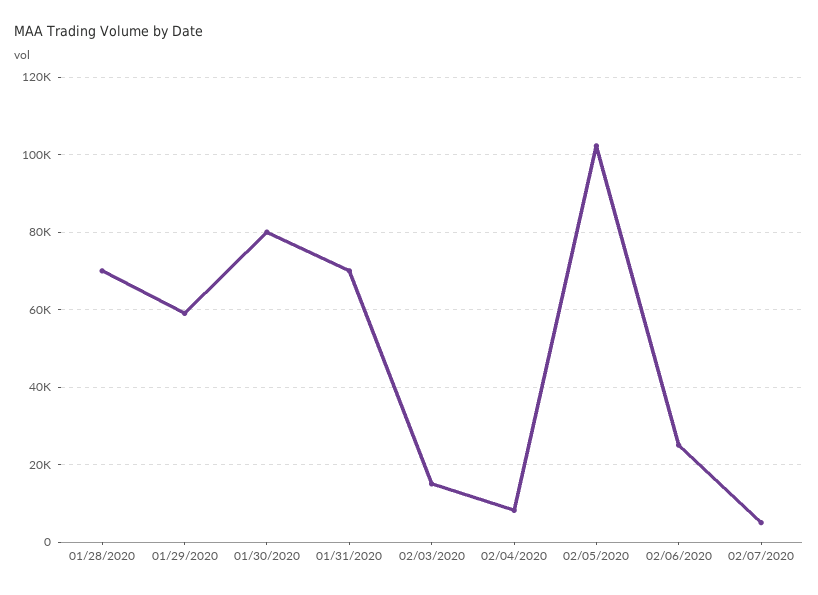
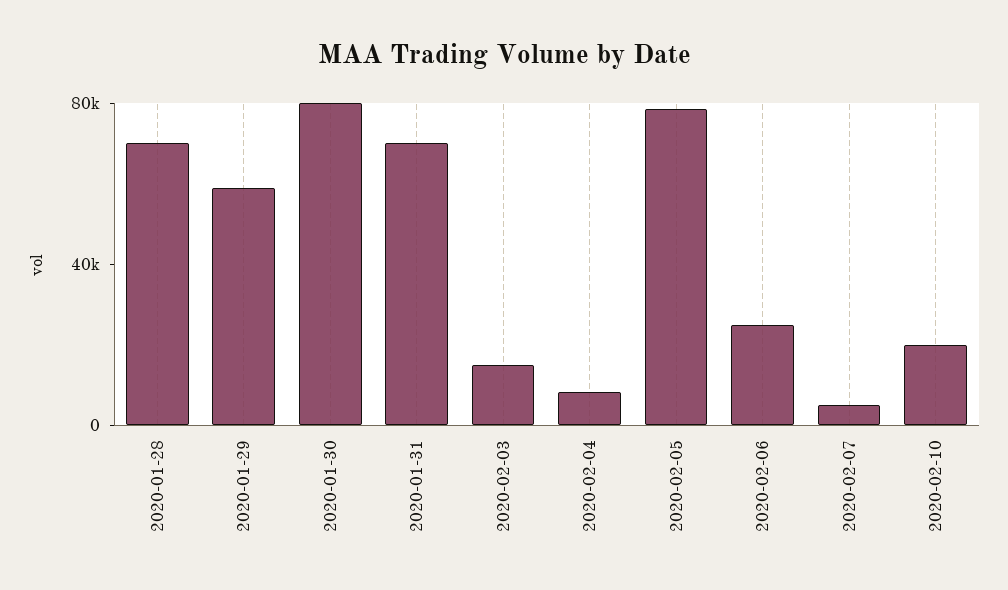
02/05/2020: 102000 -> 80000
2020-02-10: none -> 20000

